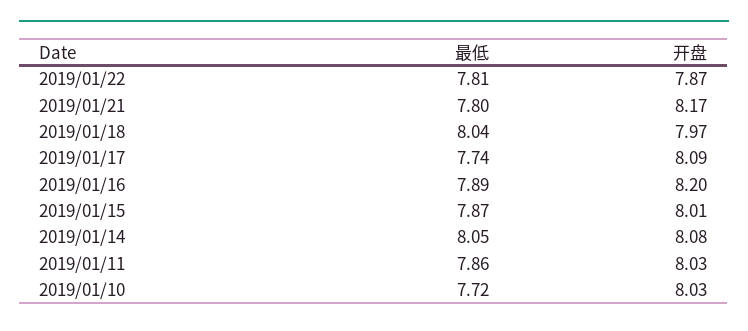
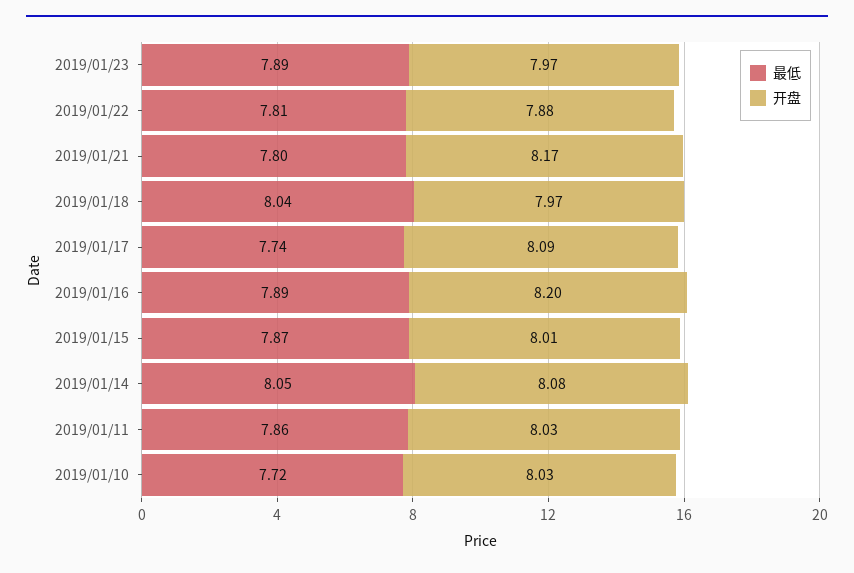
开盘, 2019/01/22: 7.87 -> 7.88
最低, 2019/01/23: none -> 7.89
开盘, 2019/01/23: none -> 7.97

